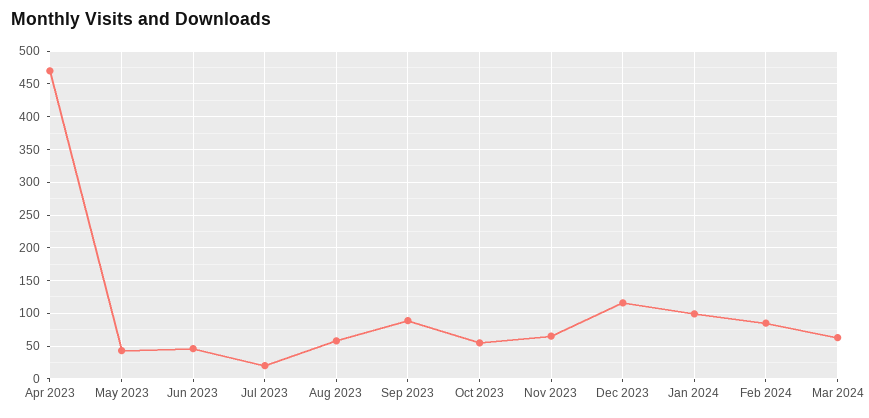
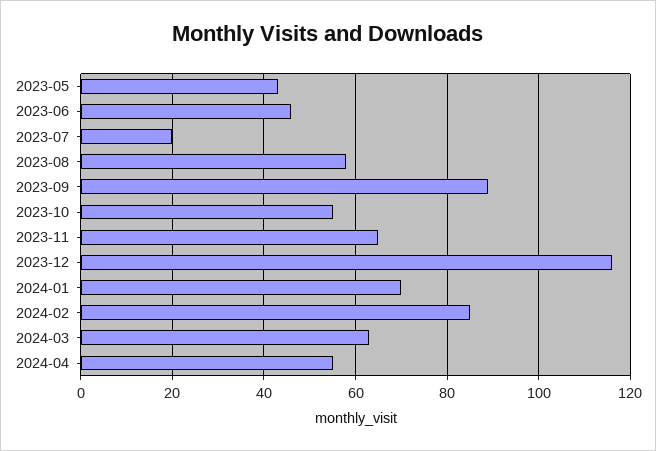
Apr 2023: 470 -> none
Jan 2024: 100 -> 70
2024-04: none -> 55

